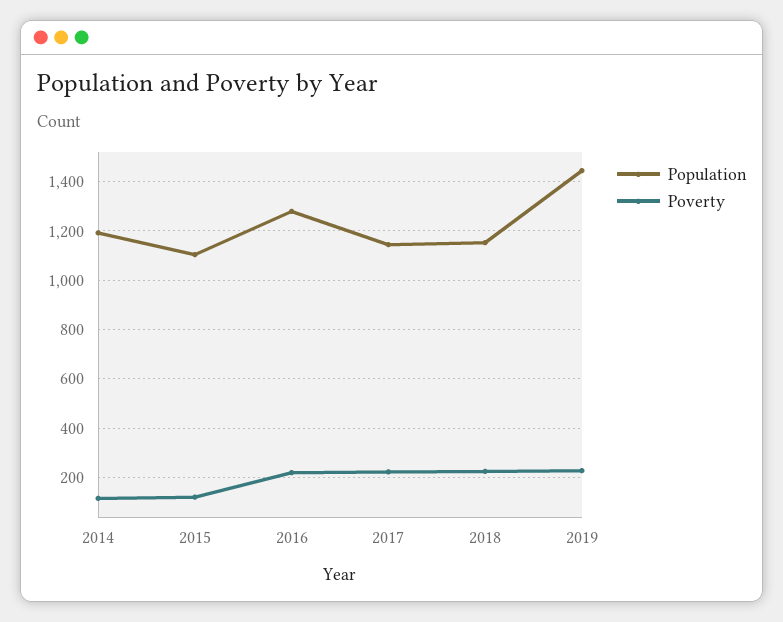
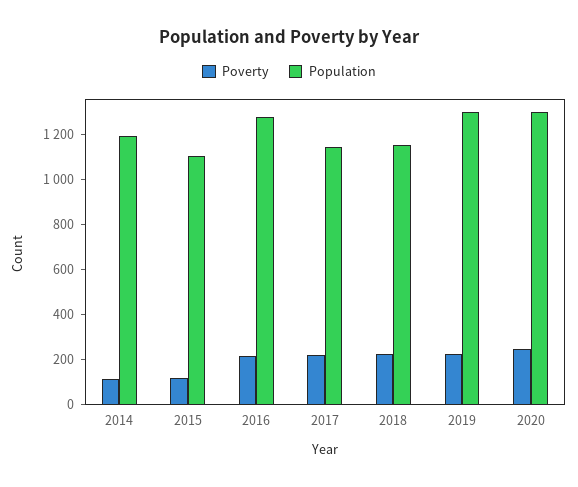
Population, 2019: 1450 -> 1300
Poverty, 2020: none -> 250
Population, 2020: none -> 1300

